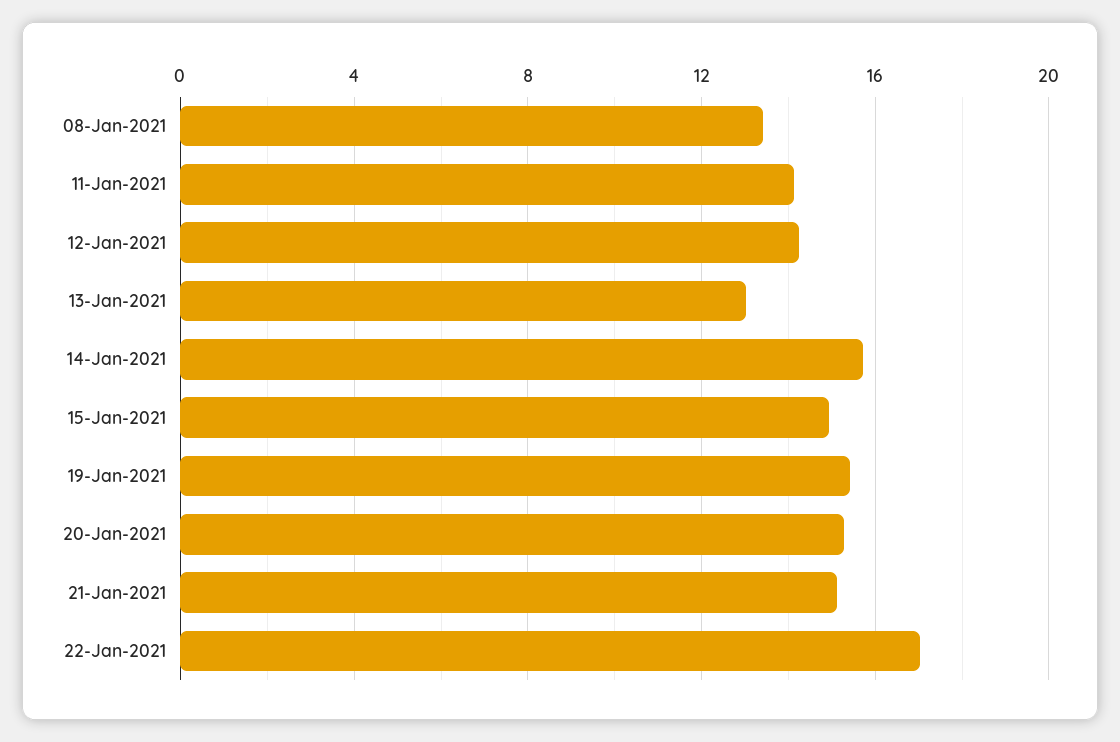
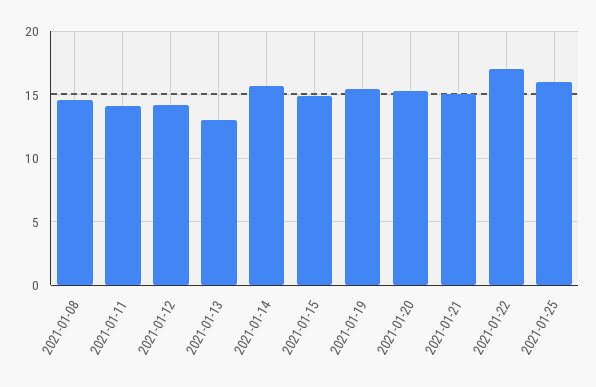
08-Jan-2021: 13.5 -> 14.5
2021-01-25: none -> 16

